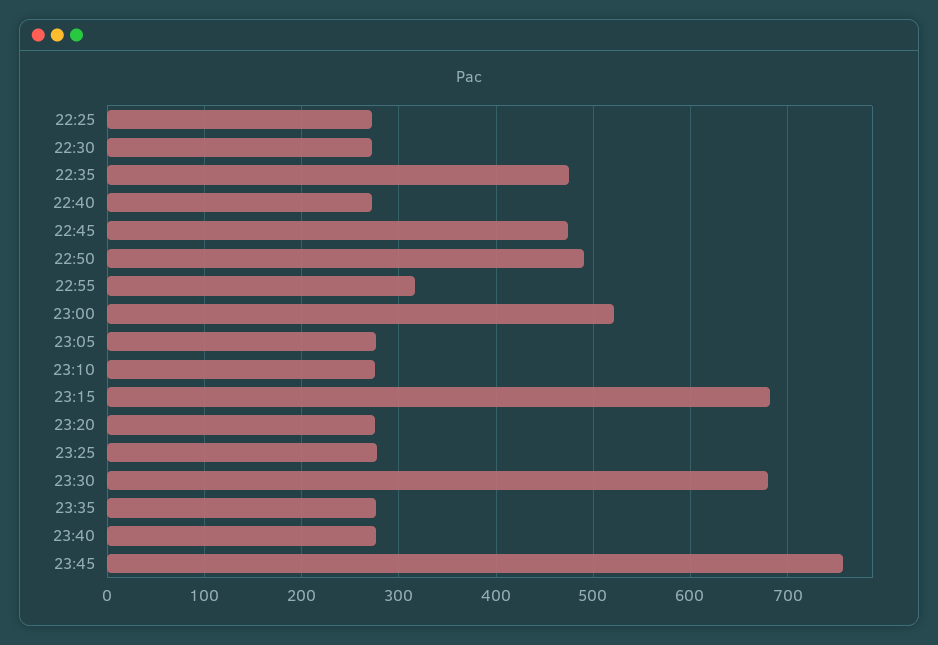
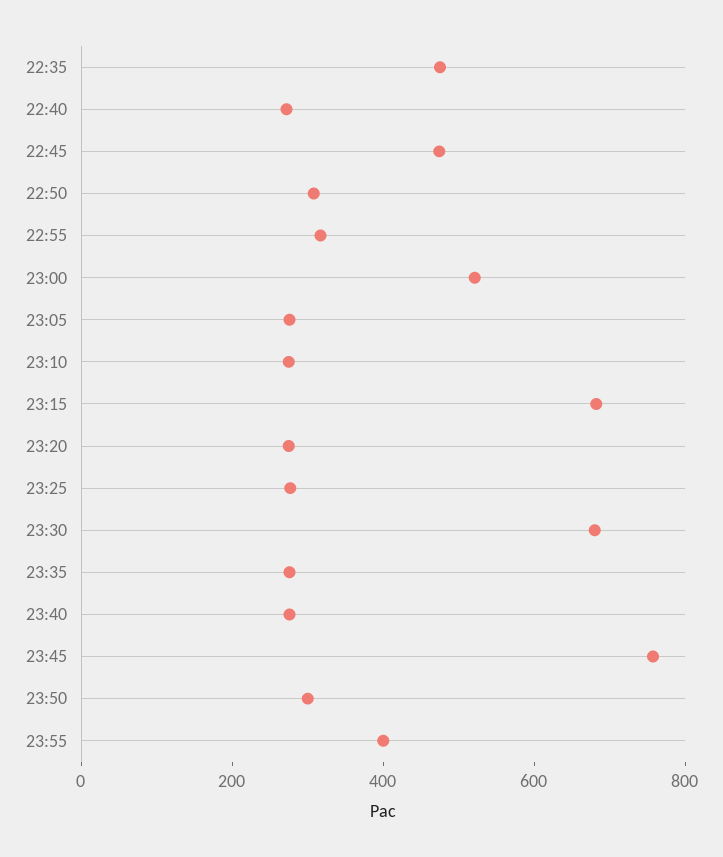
22:25: 270 -> none
22:30: 270 -> none
22:50: 490 -> 300
23:50: none -> 300
23:55: none -> 400

